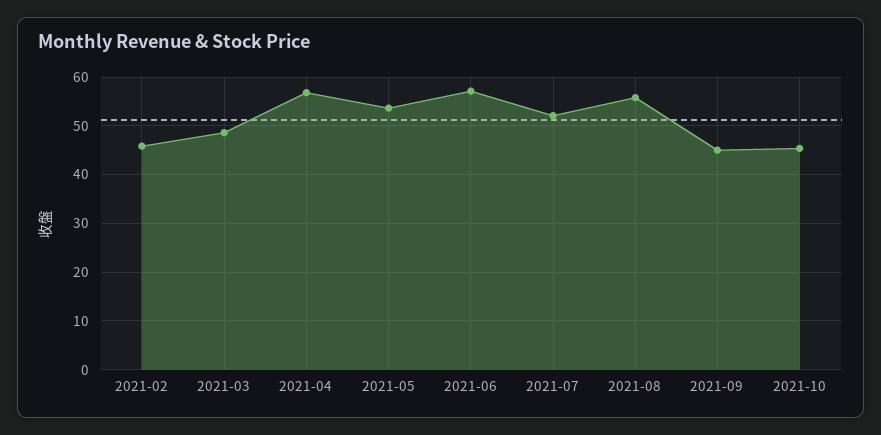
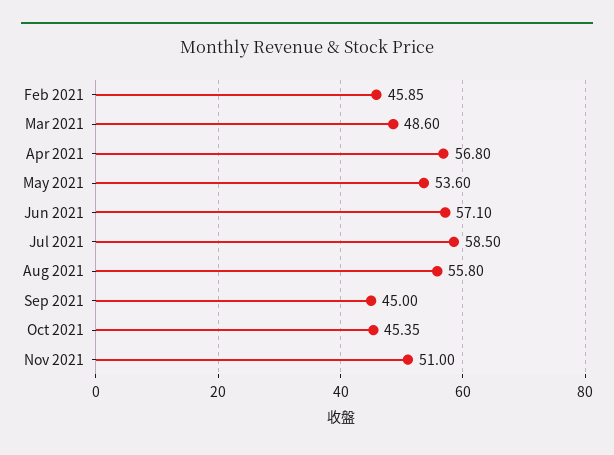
2021-07: 52 -> 58.5
Nov 2021: none -> 51

